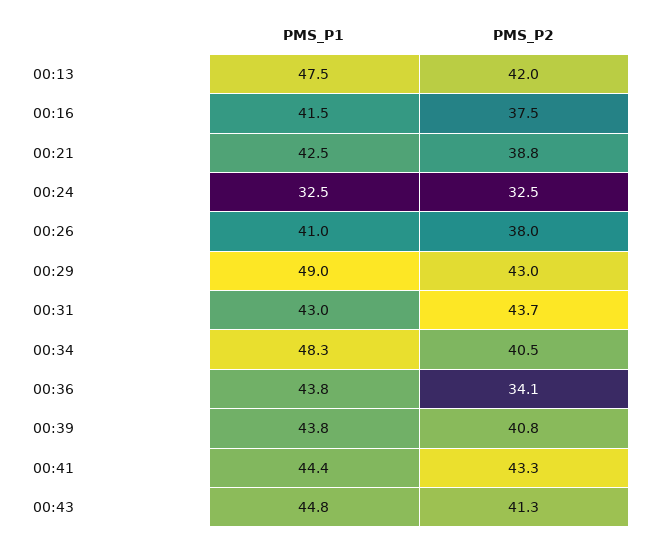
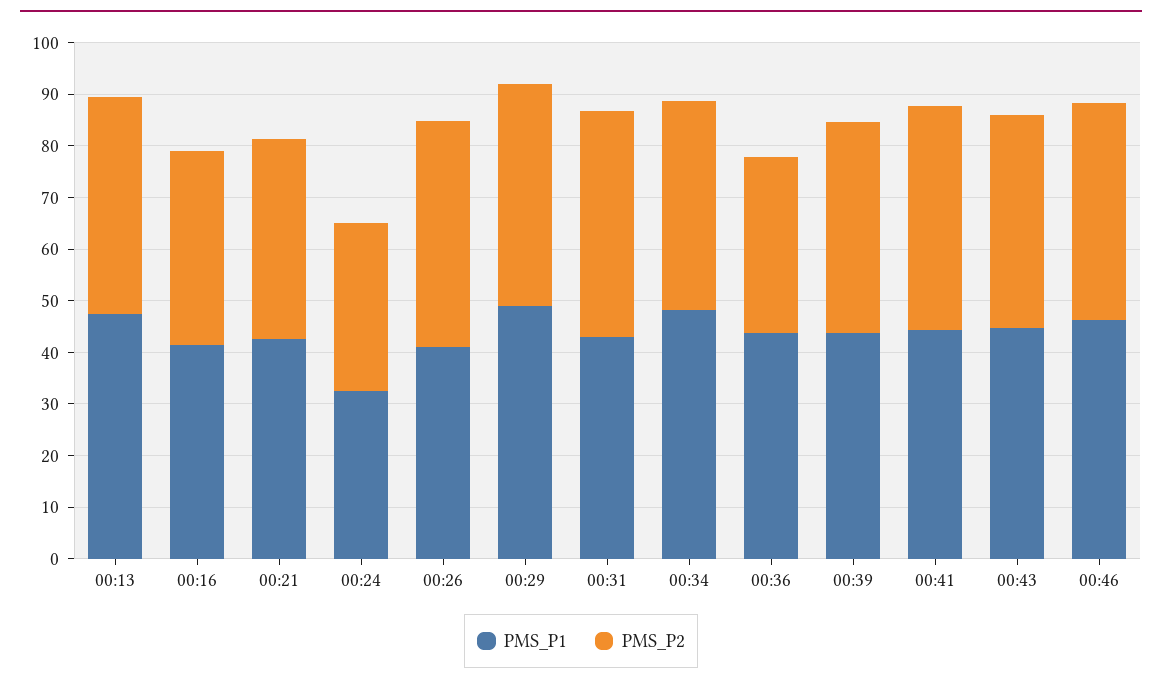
PMS_P2, 00:26: 38 -> 44
PMS_P1, 00:46: none -> 46
PMS_P2, 00:46: none -> 42

